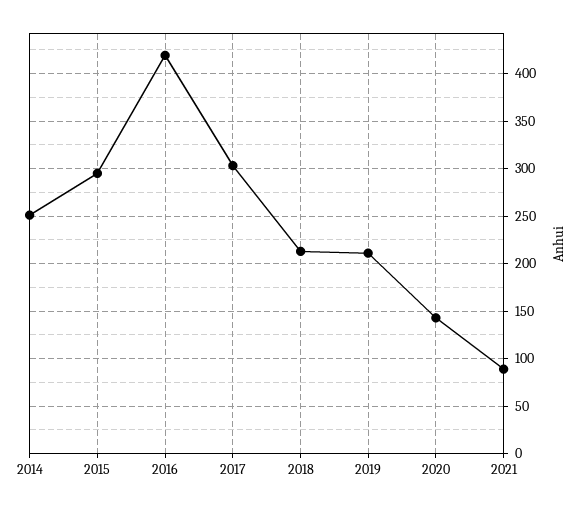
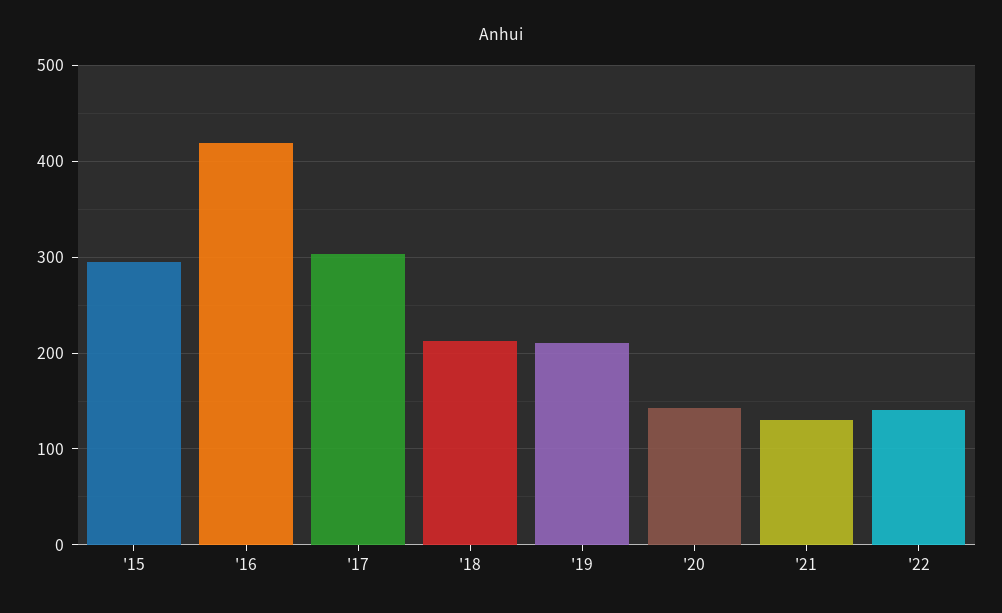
2014: 250 -> none
2021: 90 -> 130
'22: none -> 140

